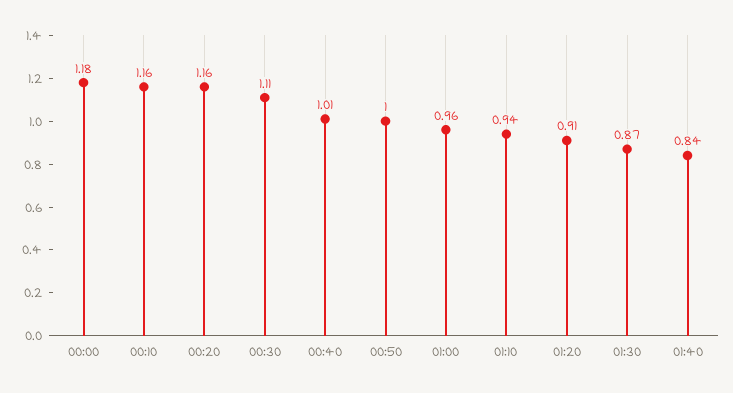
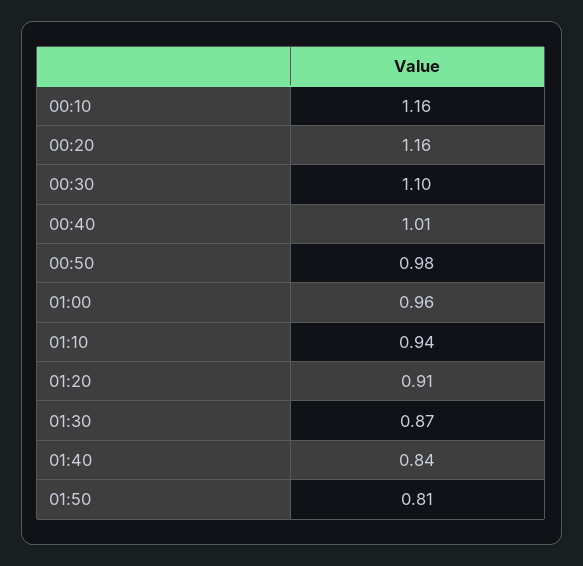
00:00: 1.18 -> none
00:30: 1.11 -> 1.1
00:50: 1 -> 0.98
01:50: none -> 0.81

